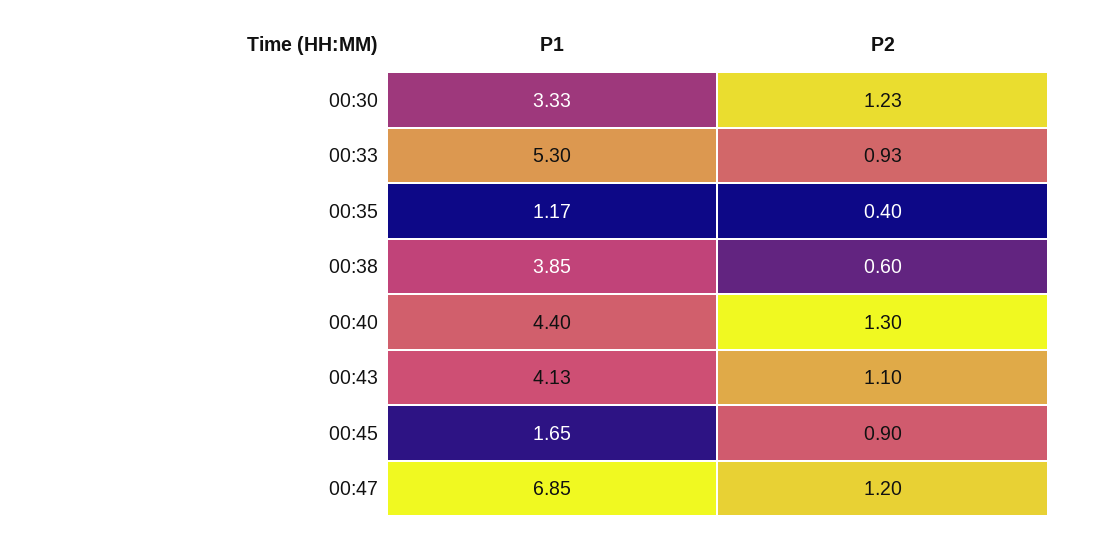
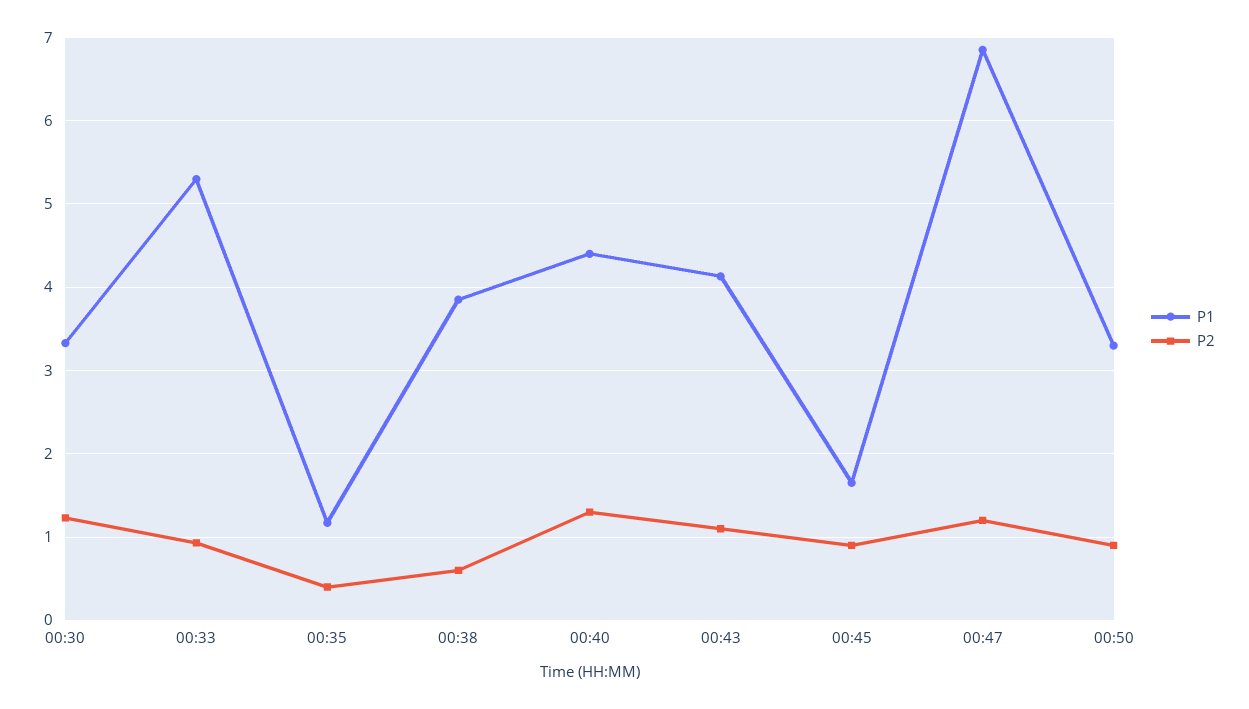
P1, 00:50: none -> 3.3
P2, 00:50: none -> 0.9

